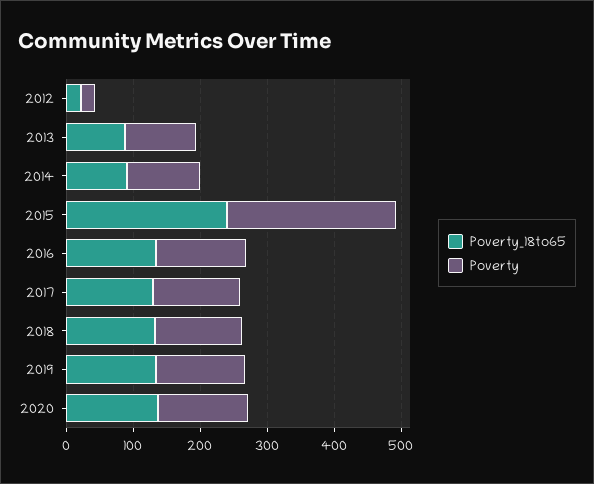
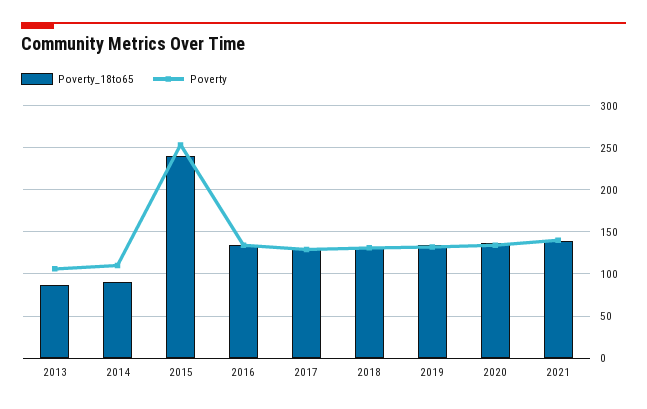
Poverty_18to65, 2012: 20 -> none
Poverty, 2012: 20 -> none
Poverty_18to65, 2021: none -> 140
Poverty, 2021: none -> 140

